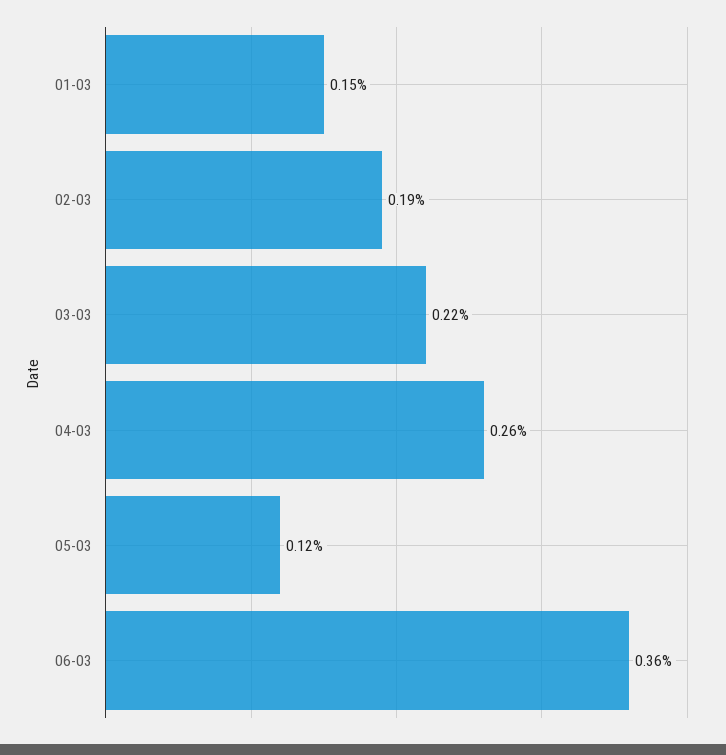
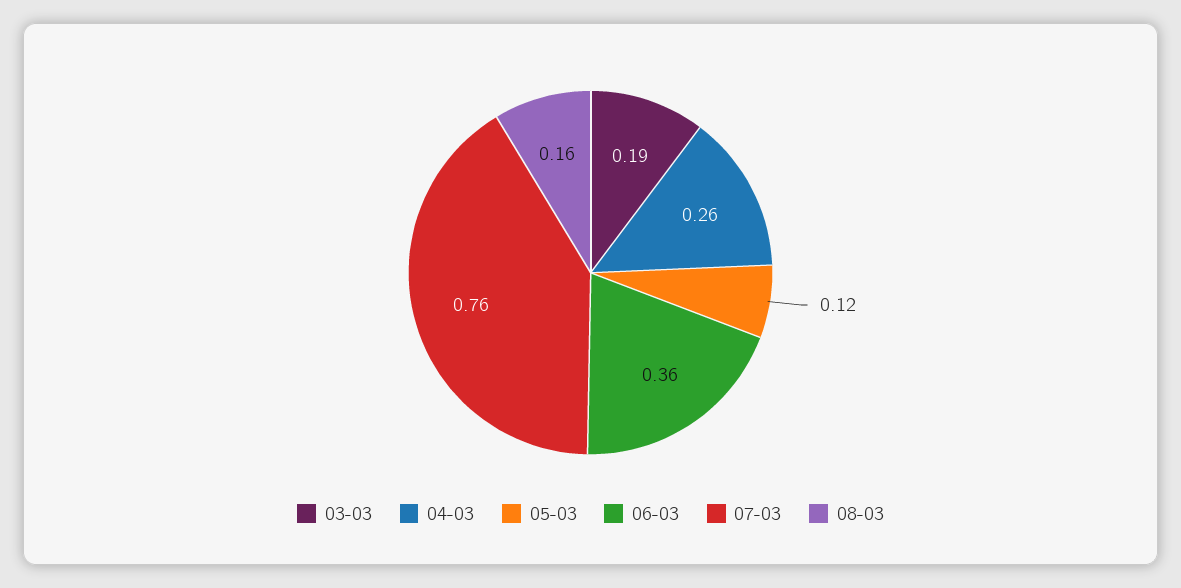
01-03: 0.15 -> none
02-03: 0.19 -> none
03-03: 0.22 -> 0.19
07-03: none -> 0.76
08-03: none -> 0.16

